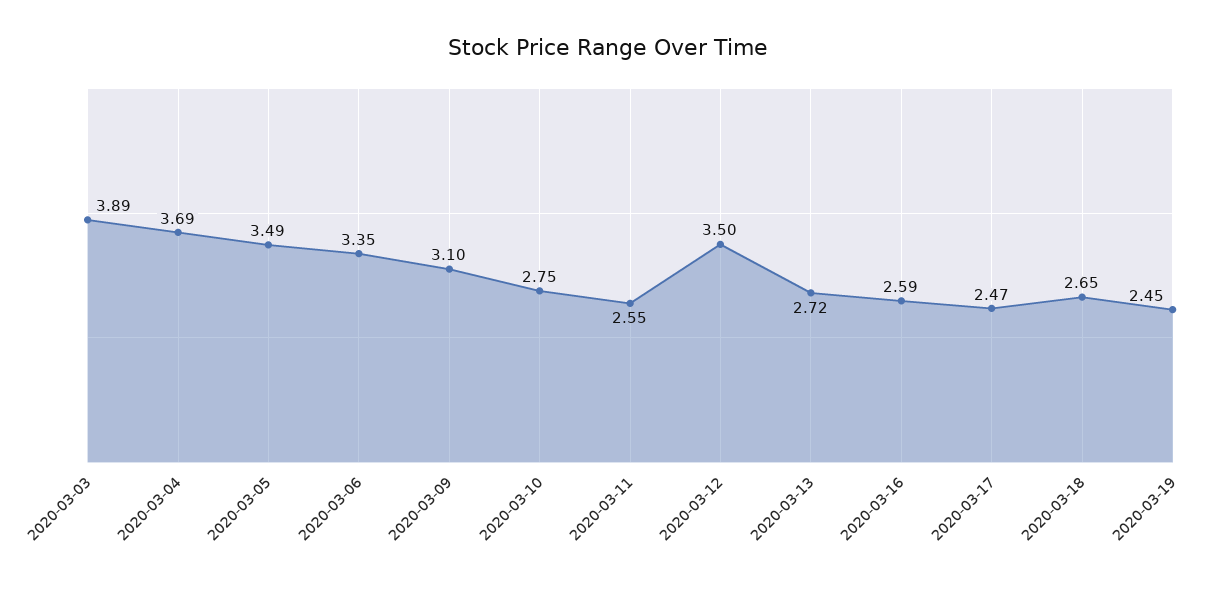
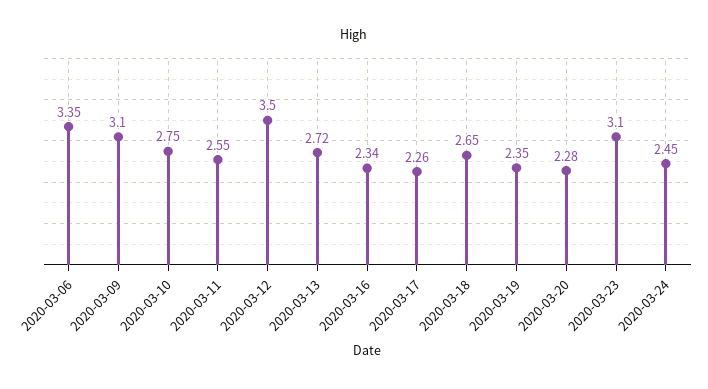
2020-03-03: 3.89 -> none
2020-03-04: 3.69 -> none
2020-03-05: 3.49 -> none
2020-03-16: 2.59 -> 2.34
2020-03-17: 2.47 -> 2.26
2020-03-19: 2.45 -> 2.35
2020-03-20: none -> 2.28
2020-03-23: none -> 3.1
2020-03-24: none -> 2.45

